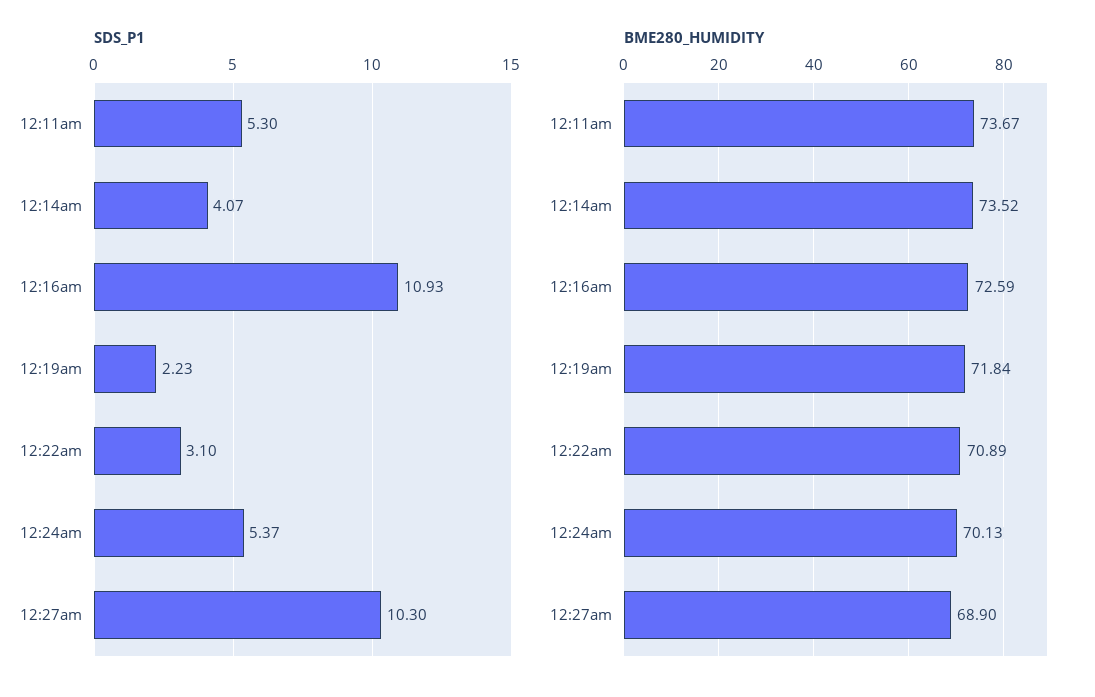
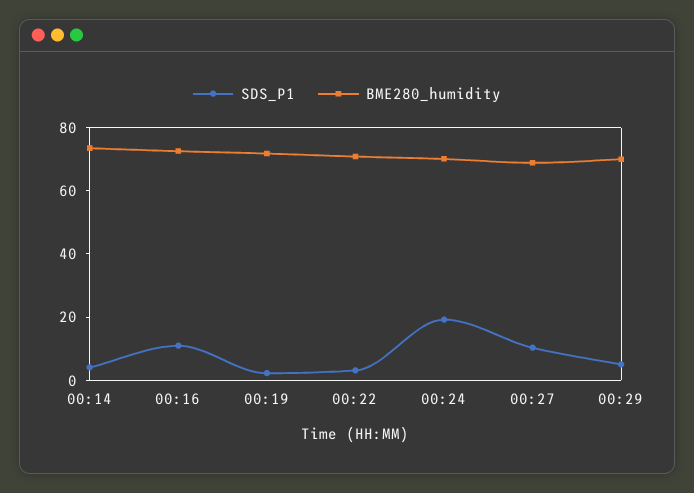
SDS_P1, 12:11am: 5.3 -> none
SDS_P1, 12:24am: 5.37 -> 20
BME280_HUMIDITY, 12:11am: 73.67 -> none
SDS_P1, 00:29: none -> 5
BME280_HUMIDITY, 00:29: none -> 70

